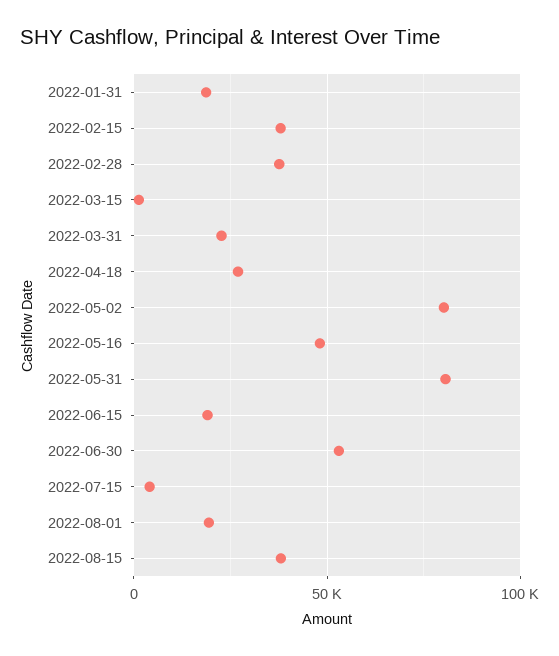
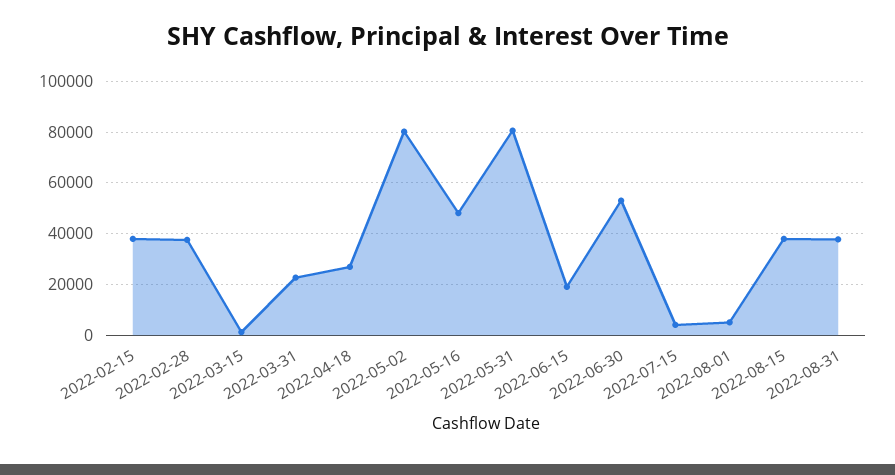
2022-01-31: 20000 -> none
2022-08-01: 20000 -> 5000
2022-08-31: none -> 37500

